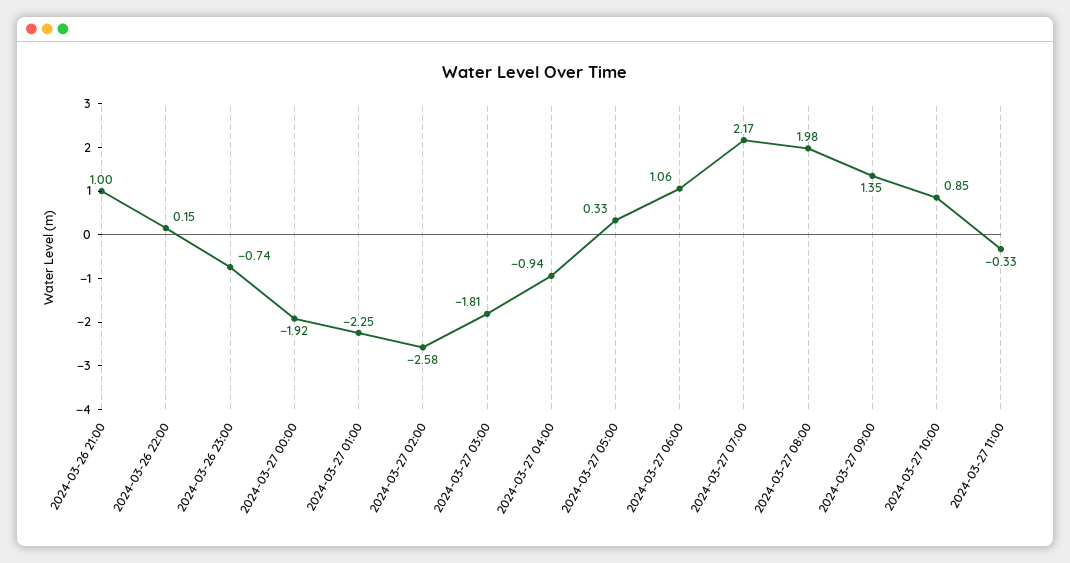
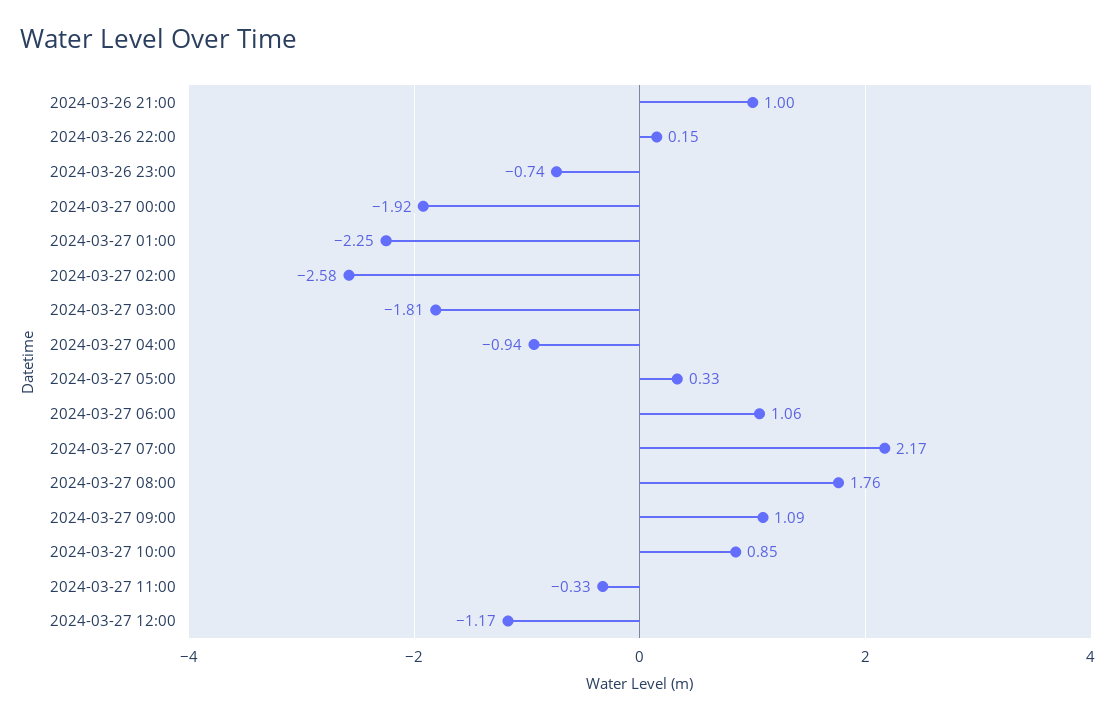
2024-03-27 08:00: 1.98 -> 1.76
2024-03-27 09:00: 1.35 -> 1.09
2024-03-27 12:00: none -> -1.17

